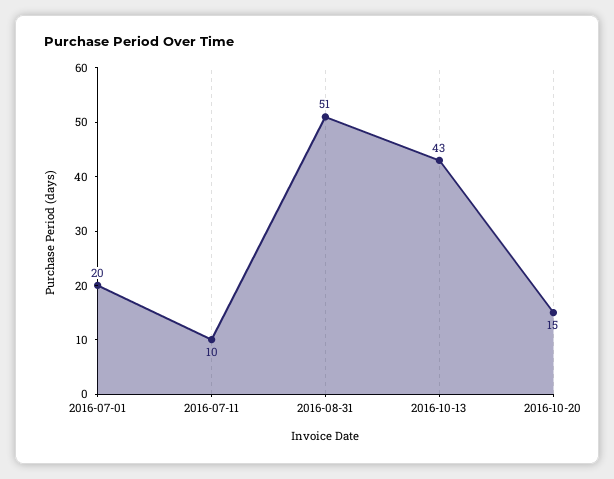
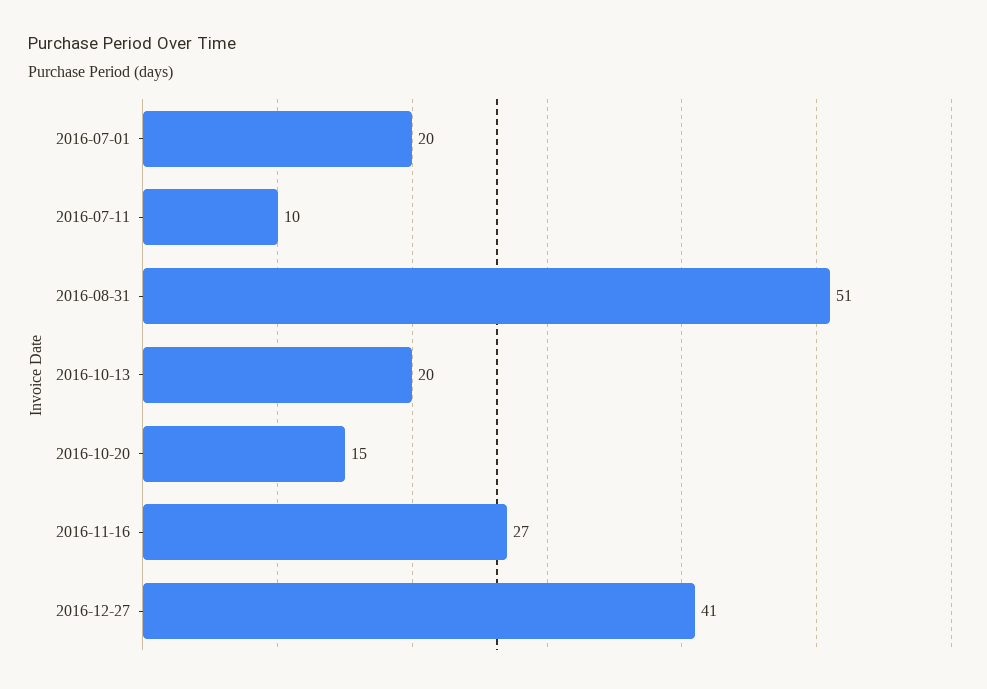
2016-10-13: 43 -> 20
2016-11-16: none -> 27
2016-12-27: none -> 41

